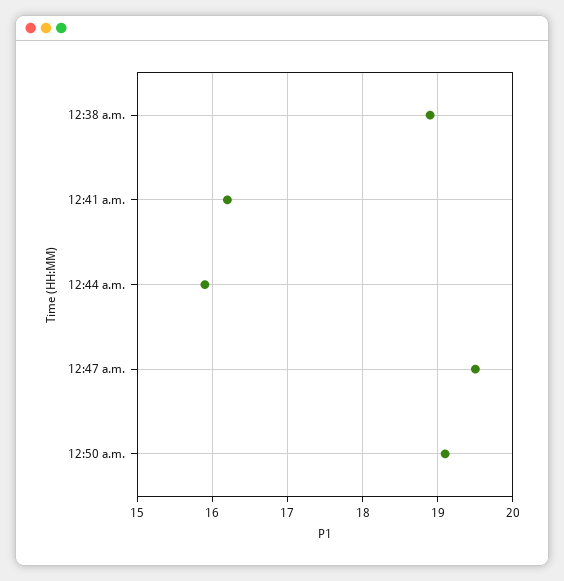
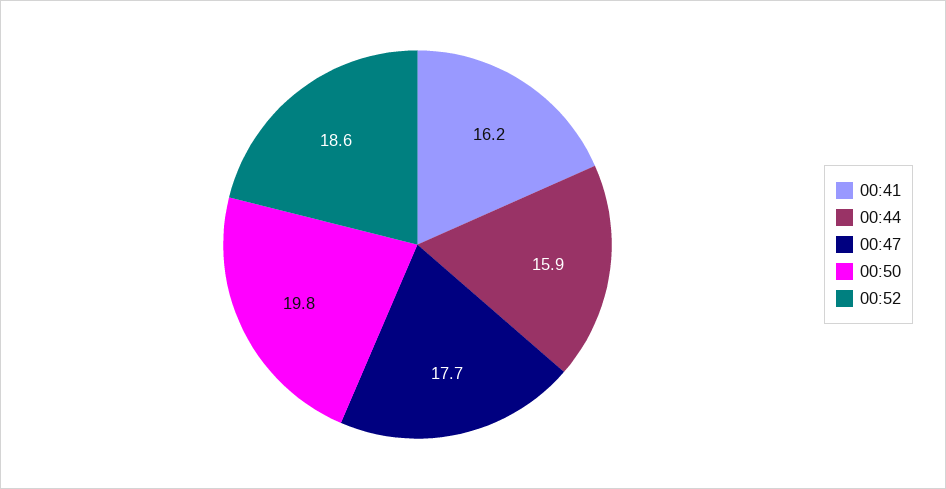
12:38 a.m.: 18.9 -> none
12:47 a.m.: 19.5 -> 17.7
12:50 a.m.: 19.1 -> 19.8
00:52: none -> 18.6

